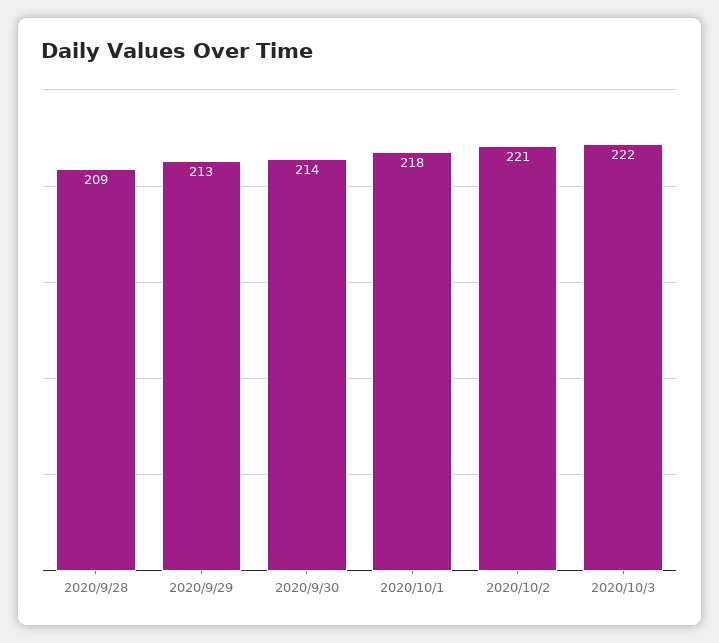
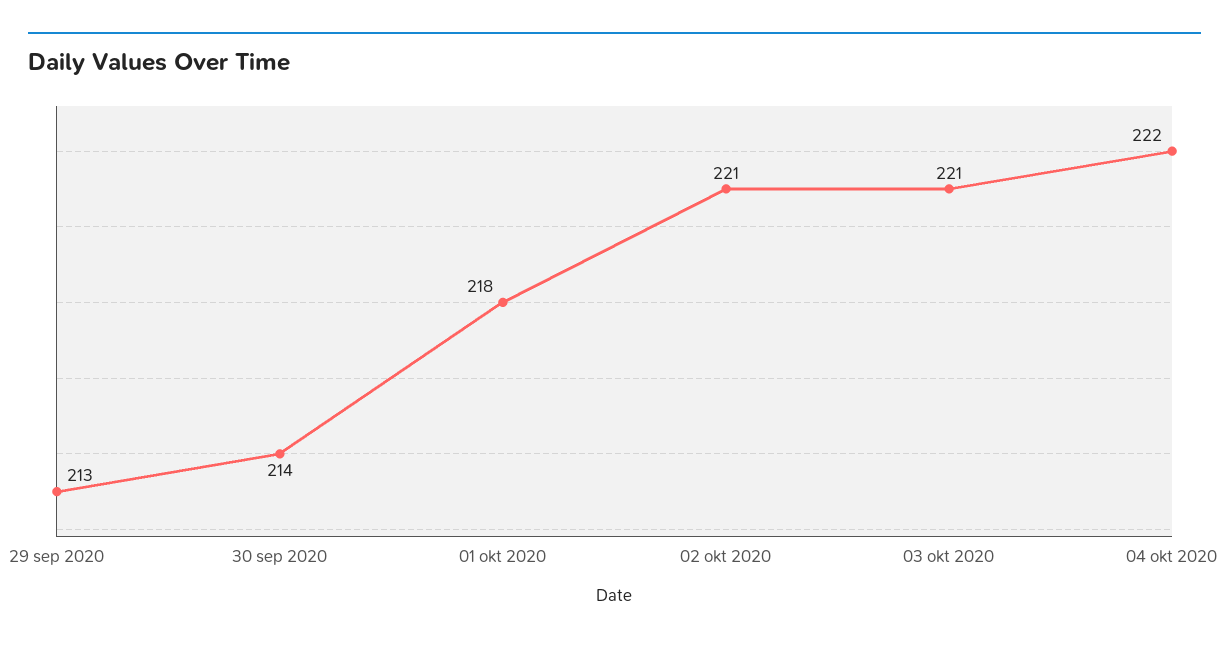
2020/9/28: 209 -> none
2020/10/3: 222 -> 221
04 okt 2020: none -> 222

